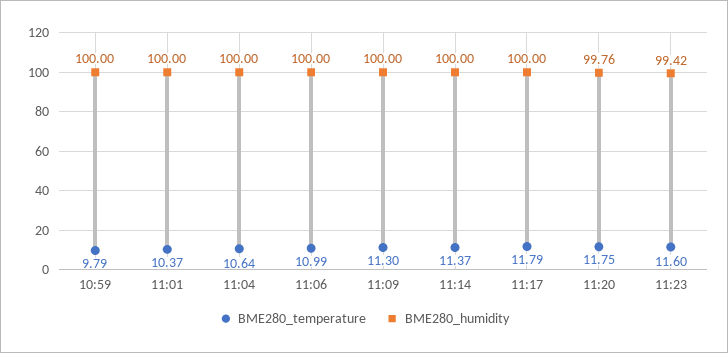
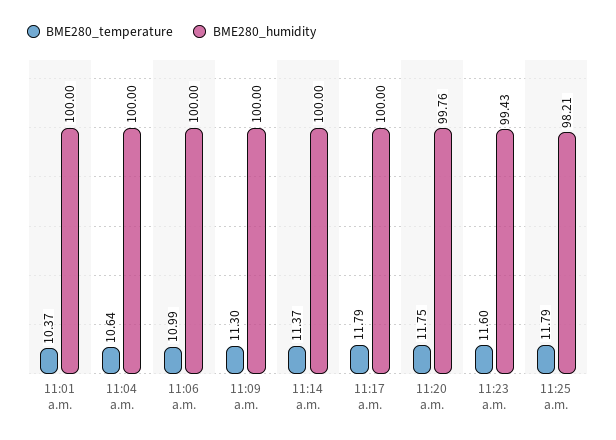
BME280_temperature, 10:59: 9.79 -> none
BME280_humidity, 10:59: 100 -> none
BME280_humidity, 11:23: 99.42 -> 99.43
BME280_temperature, 11:25 a.m.: none -> 11.79
BME280_humidity, 11:25 a.m.: none -> 98.21

